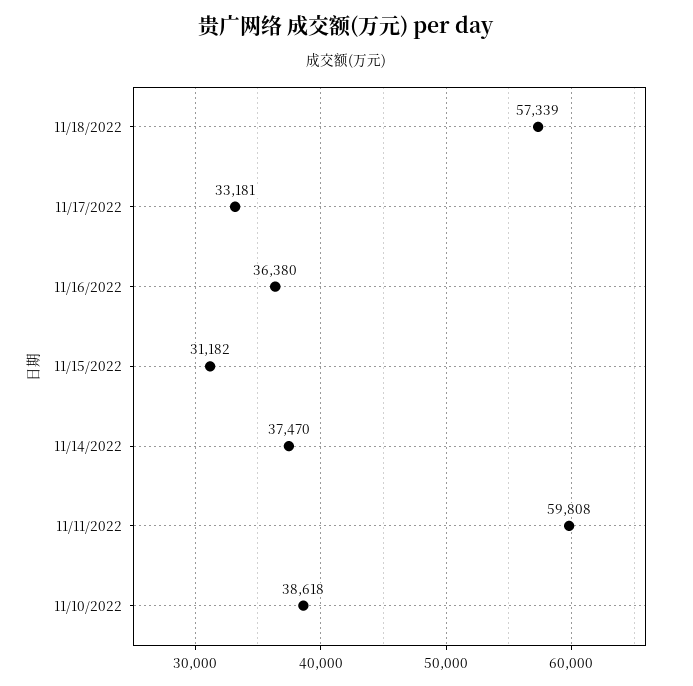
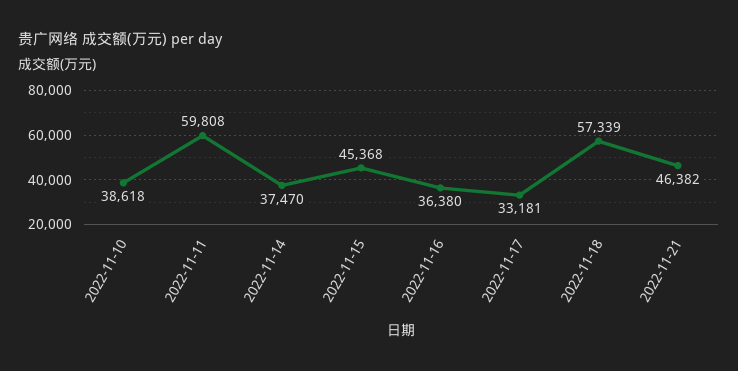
11/15/2022: 31182 -> 45368
2022-11-21: none -> 46382

